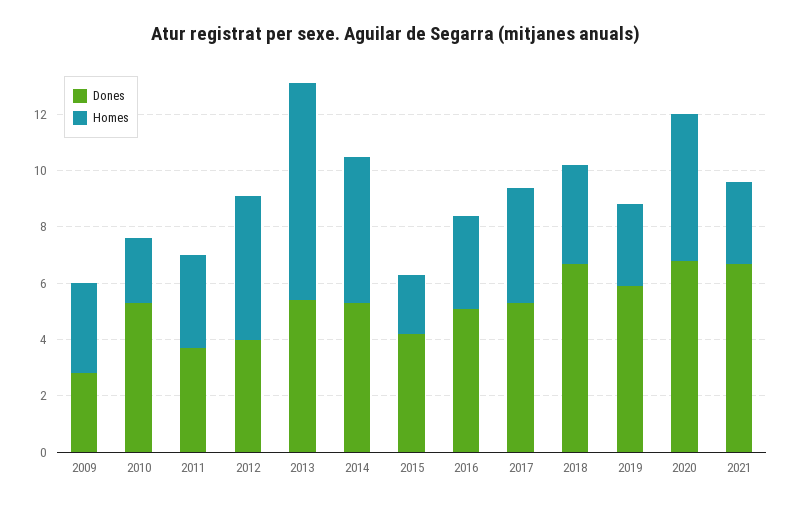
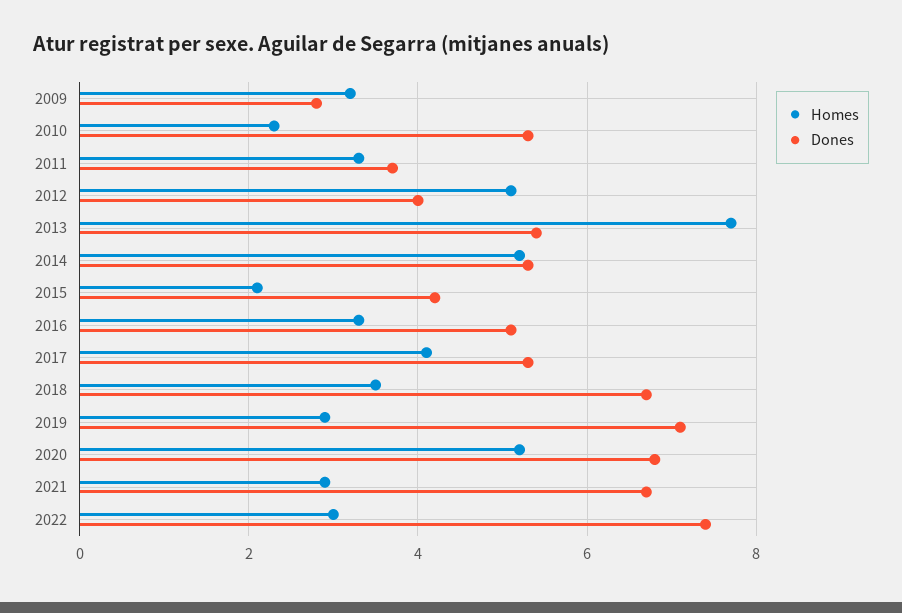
Dones, 2019: 6 -> 7
Homes, 2022: none -> 3
Dones, 2022: none -> 7.5

